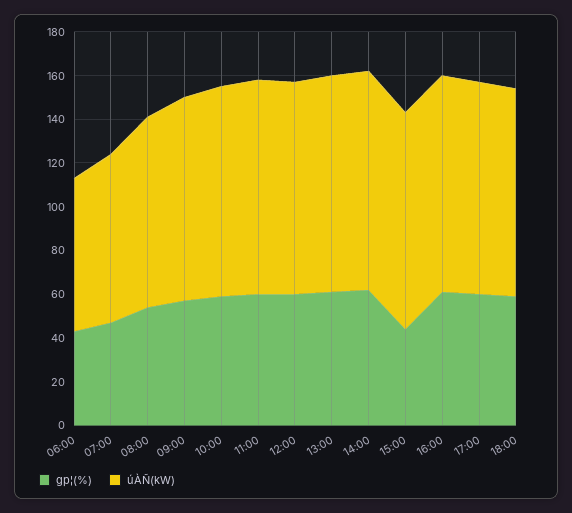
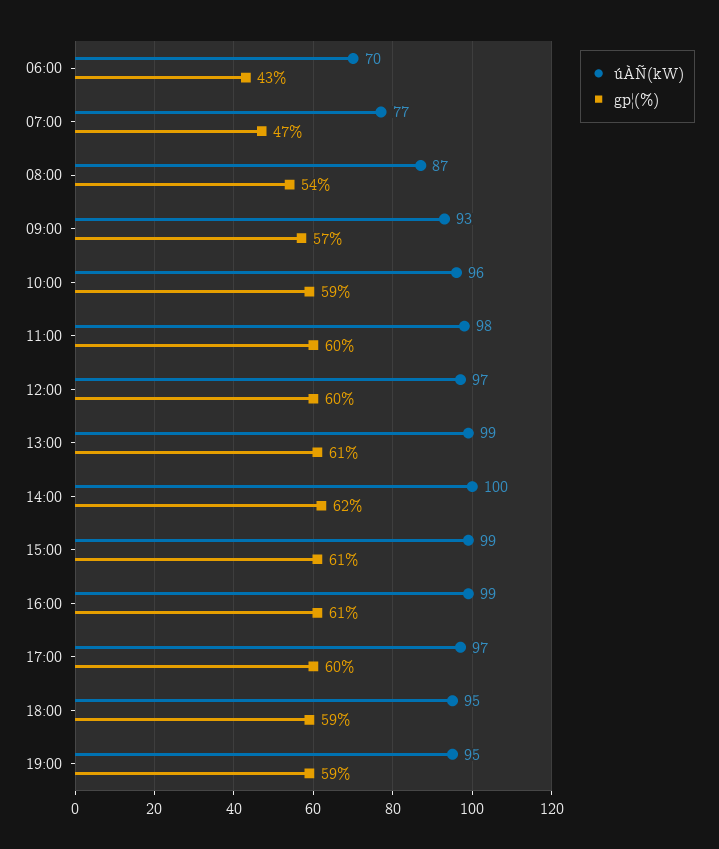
gp¦(%), 15:00: 45 -> 61
úÀÑ(kW), 19:00: none -> 95
gp¦(%), 19:00: none -> 59

